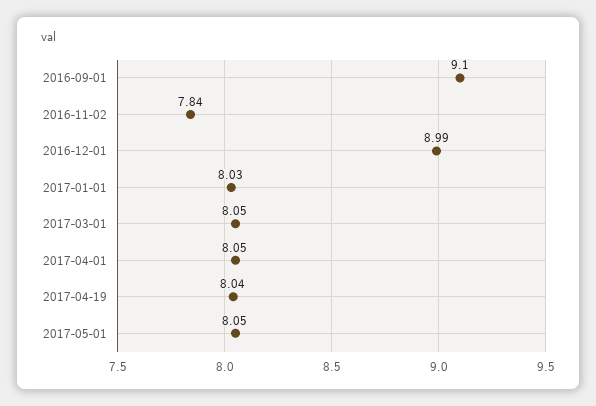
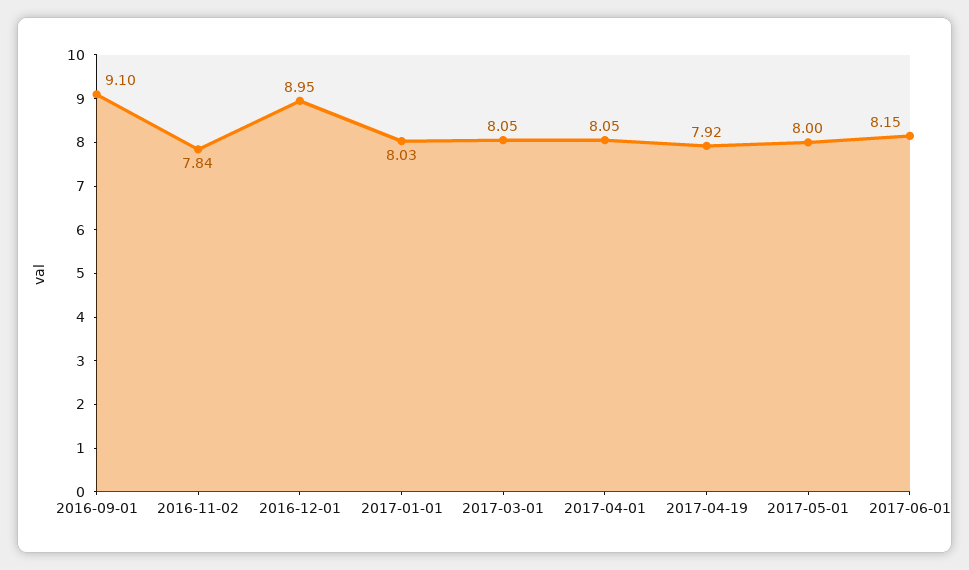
2016-12-01: 8.99 -> 8.95
2017-04-19: 8.04 -> 7.92
2017-05-01: 8.05 -> 8
2017-06-01: none -> 8.15

